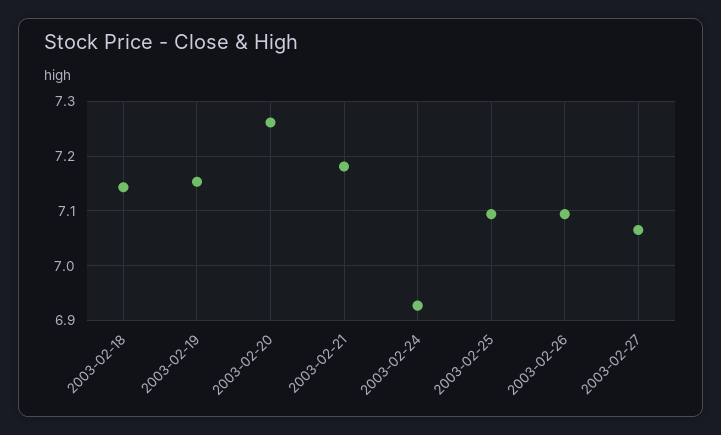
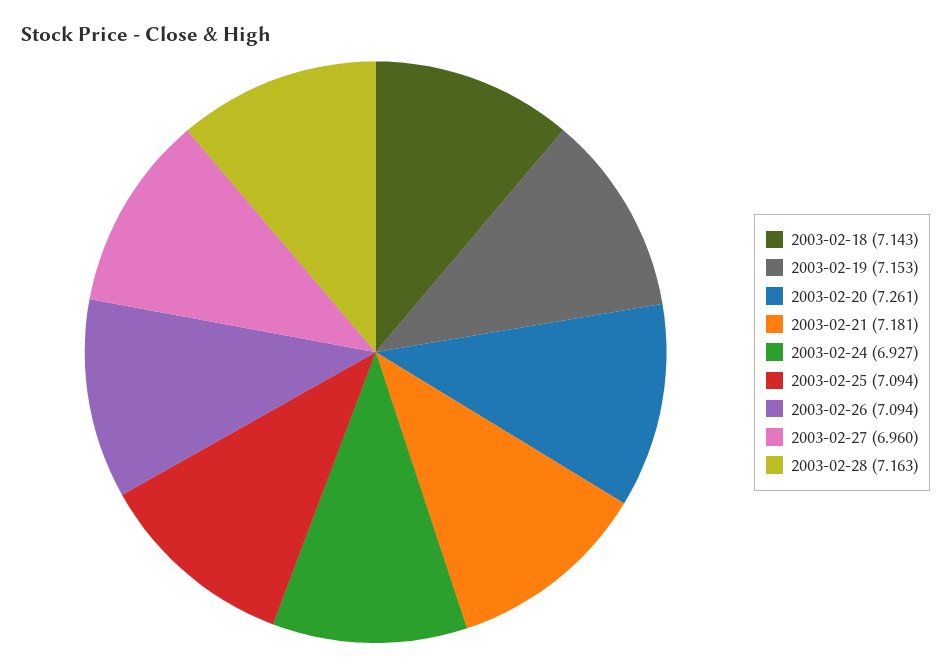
2003-02-27: 7.06 -> 6.96
2003-02-28: none -> 7.163

